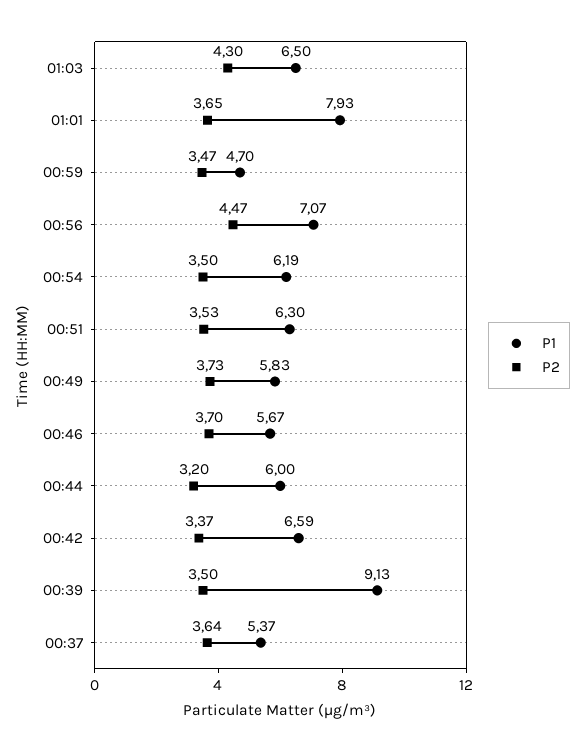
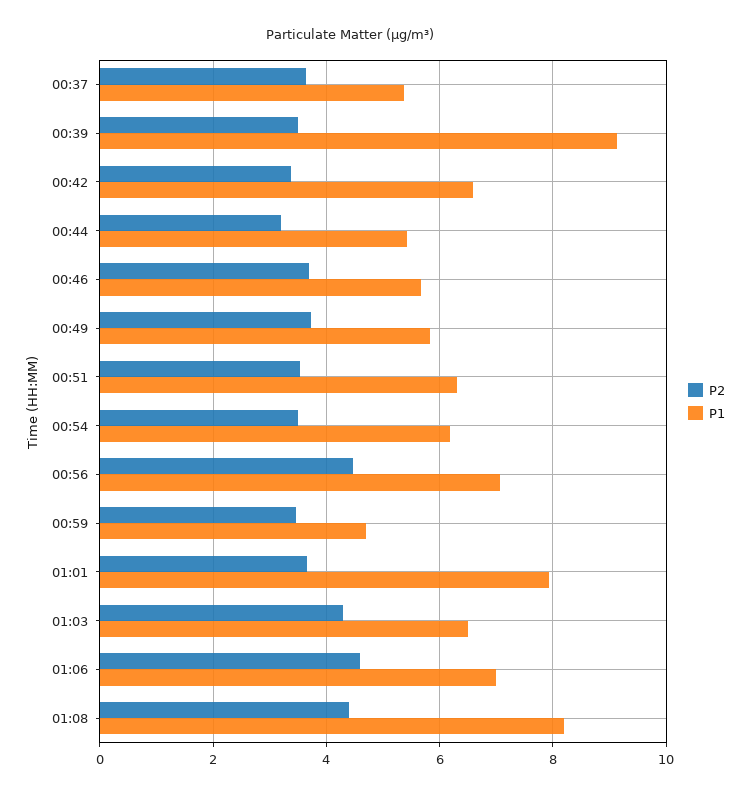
P1, 00:44: 6 -> 5.4
P2, 01:06: none -> 4.6
P1, 01:06: none -> 7
P2, 01:08: none -> 4.4
P1, 01:08: none -> 8.2

